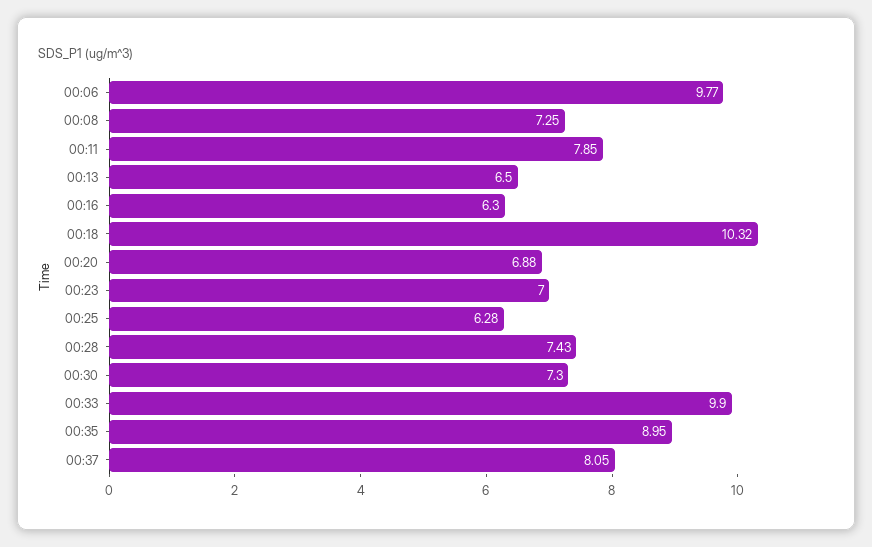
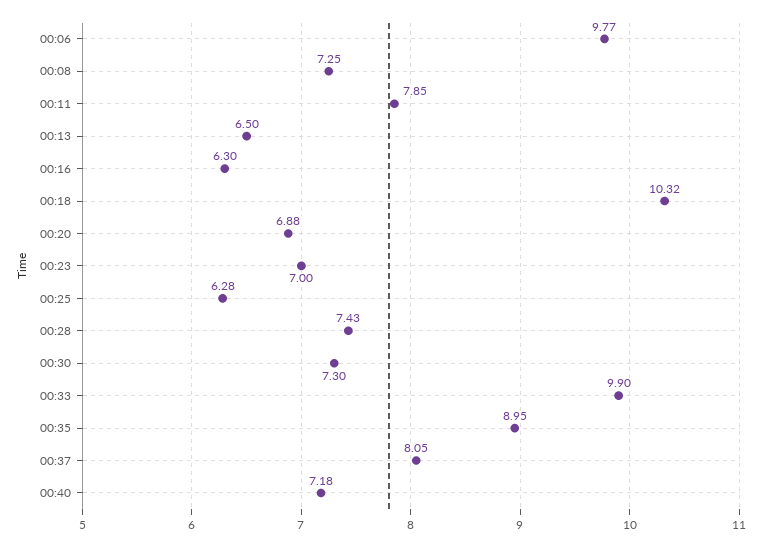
00:40: none -> 7.18

